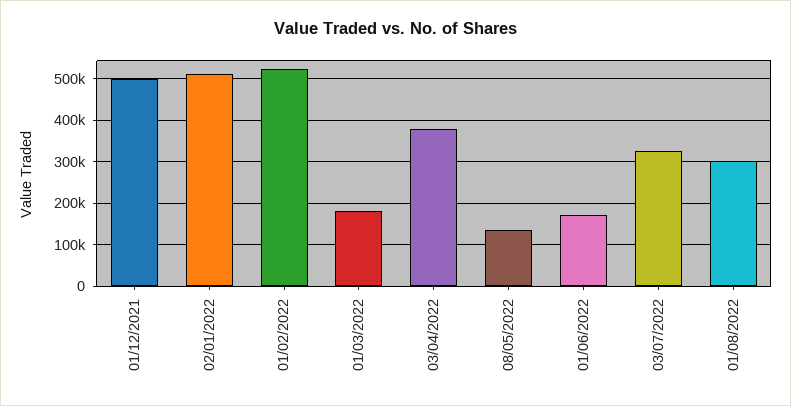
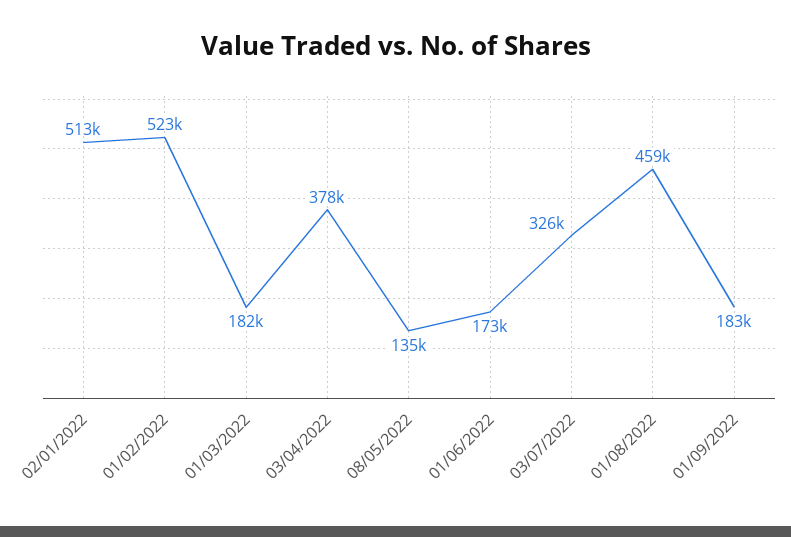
01/12/2021: 500000 -> none
01/08/2022: 300000 -> 459000
01/09/2022: none -> 183000

